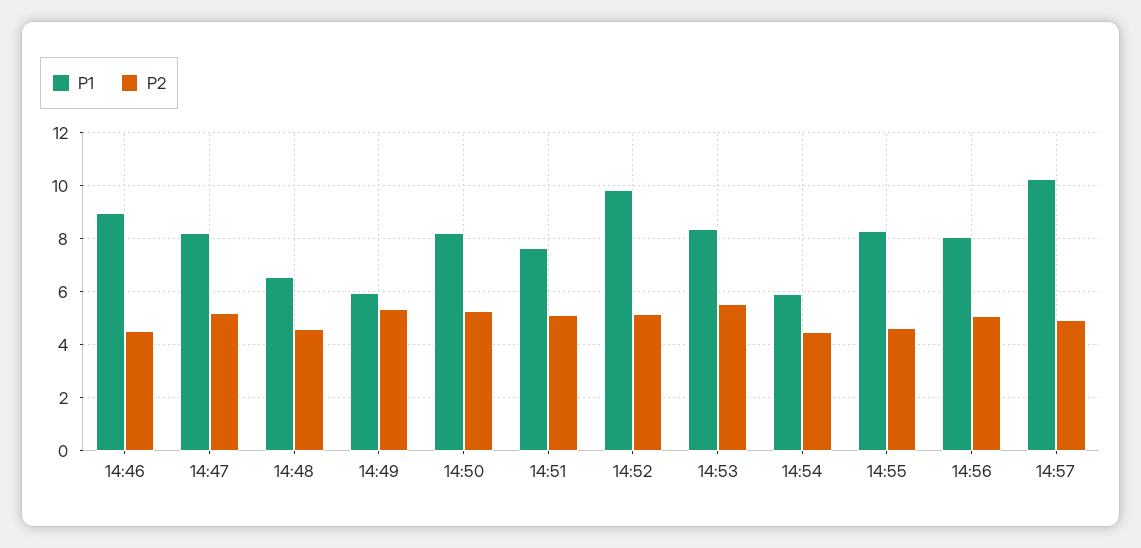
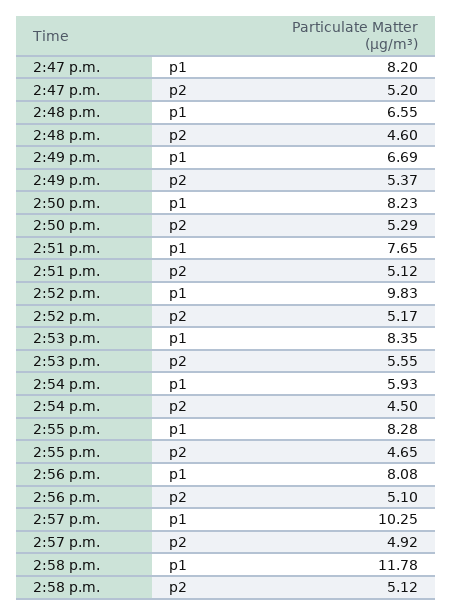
P1, 14:46: 9 -> none
P2, 14:46: 4.5 -> none
P1, 14:49: 6 -> 6.69
P1, 2:58 p.m.: none -> 11.78
P2, 2:58 p.m.: none -> 5.12

